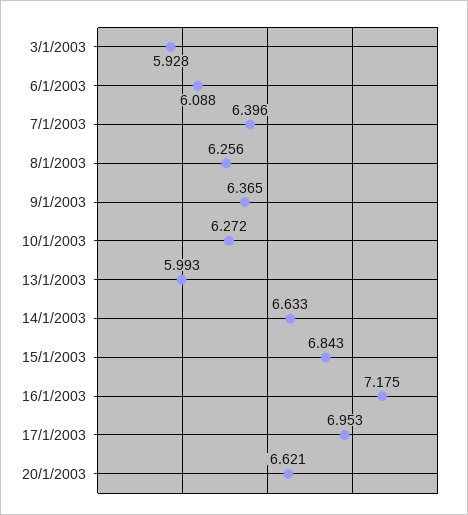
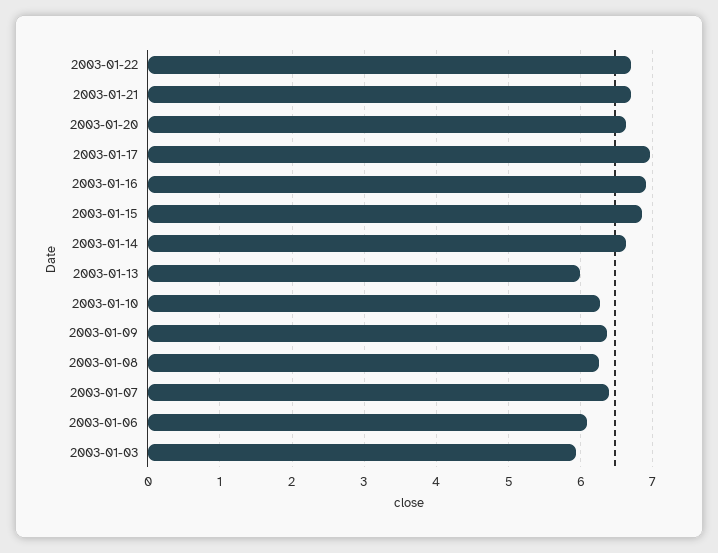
16/1/2003: 7.175 -> 6.9
2003-01-22: none -> 6.7
2003-01-21: none -> 6.7

